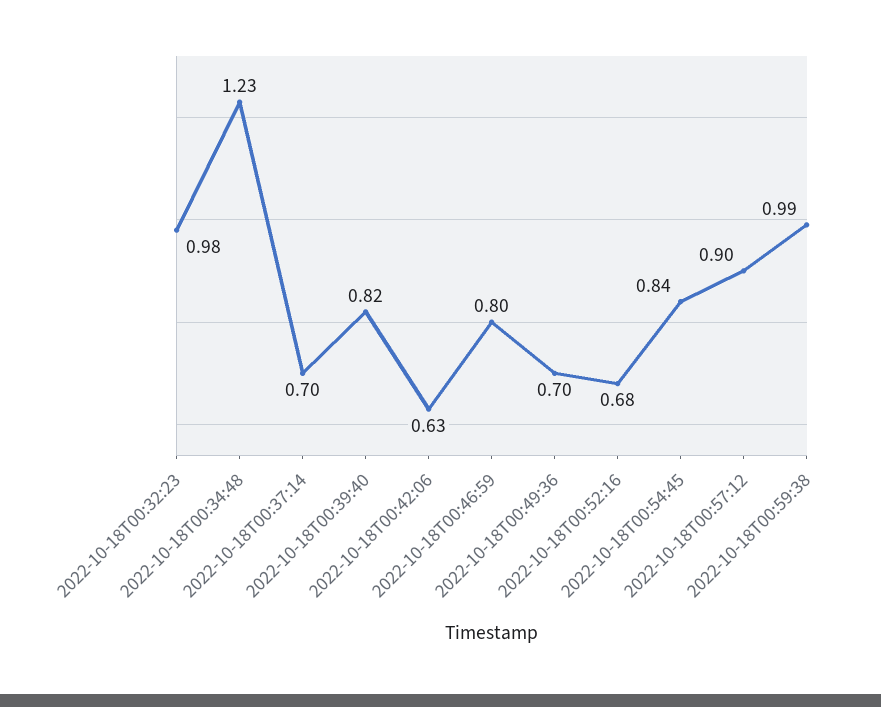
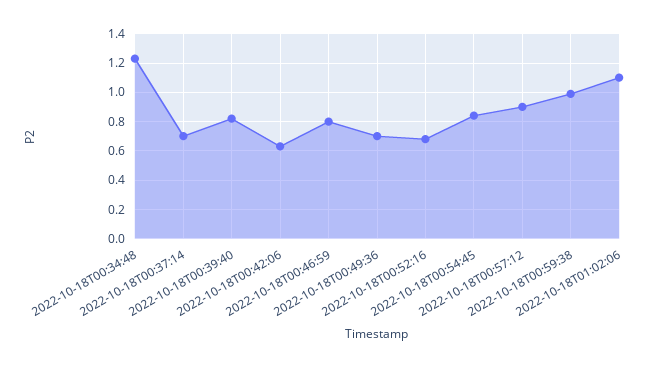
2022-10-18T00:32:23: 0.98 -> none
2022-10-18T01:02:06: none -> 1.1

